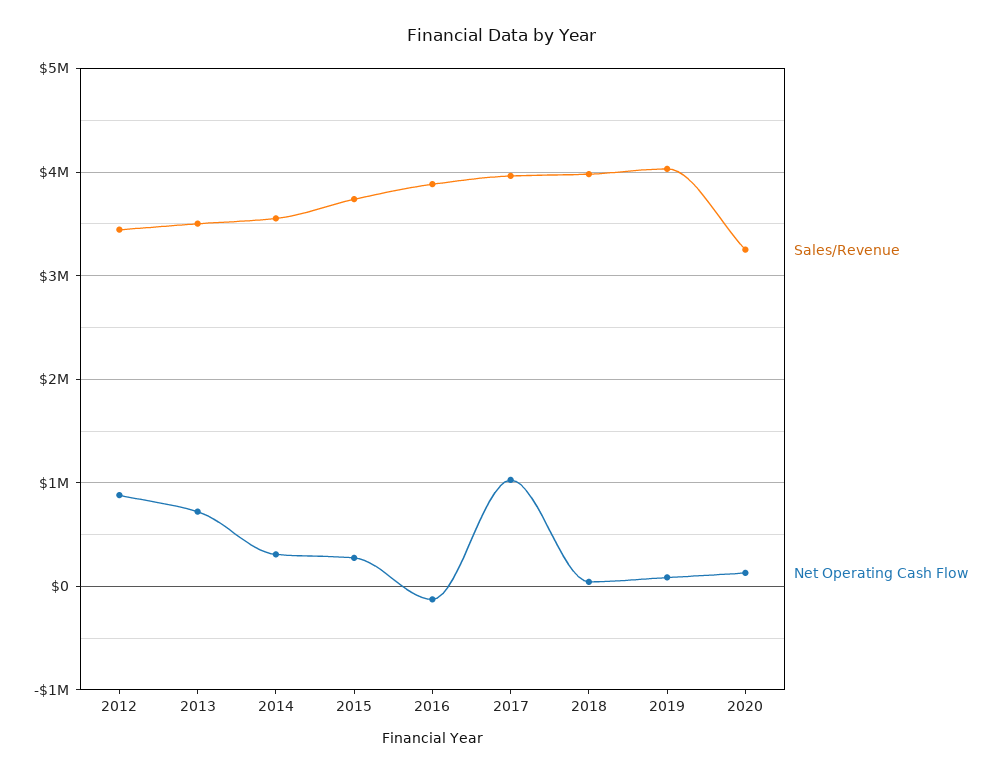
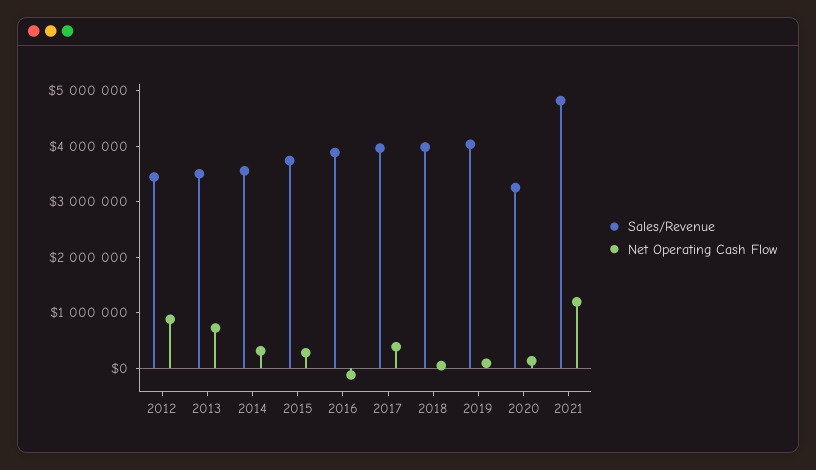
Net Operating Cash Flow, 2017: 1000000 -> 400000
Sales/Revenue, 2021: none -> 4800000
Net Operating Cash Flow, 2021: none -> 1200000

